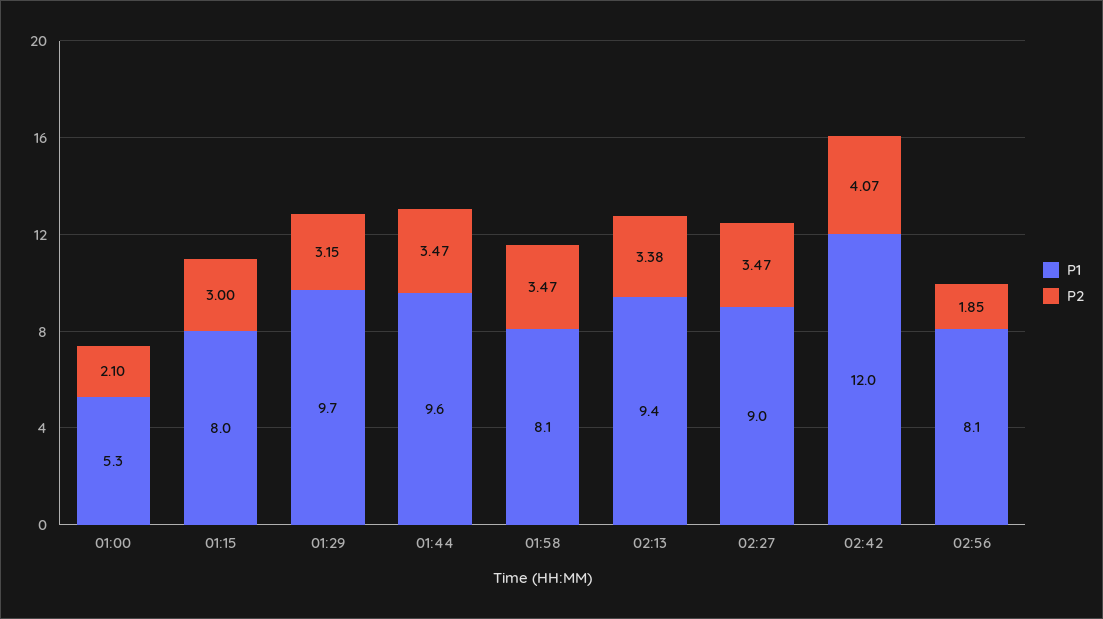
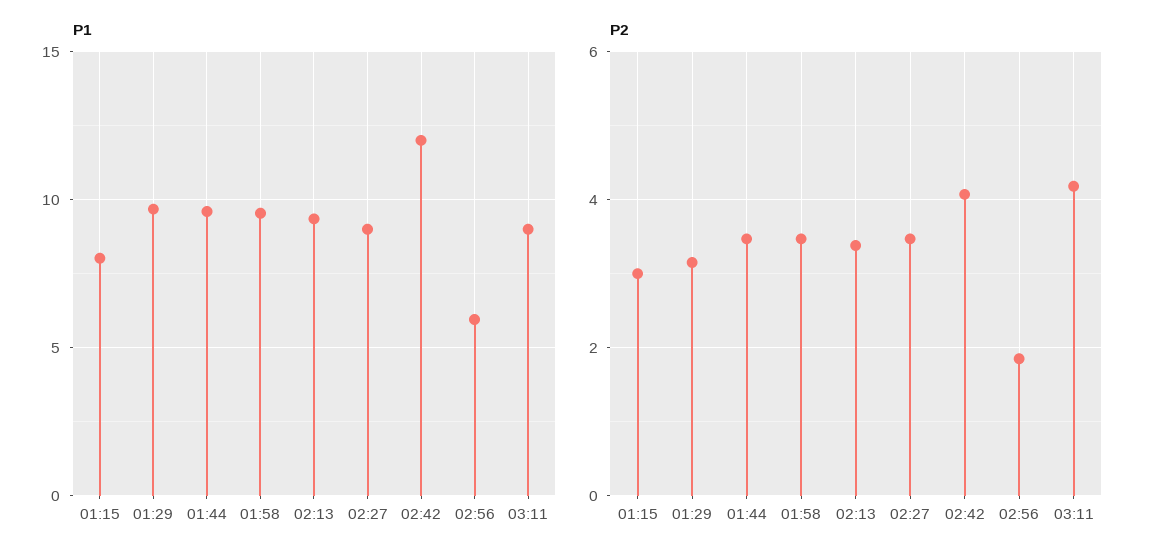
P1, 01:00: 5.3 -> none
P2, 01:00: 2.1 -> none
P1, 01:58: 8.1 -> 9.5
P1, 02:56: 8.1 -> 6
P1, 03:11: none -> 9
P2, 03:11: none -> 4.2

